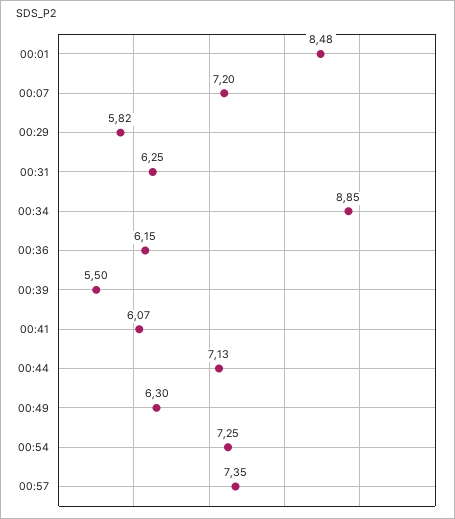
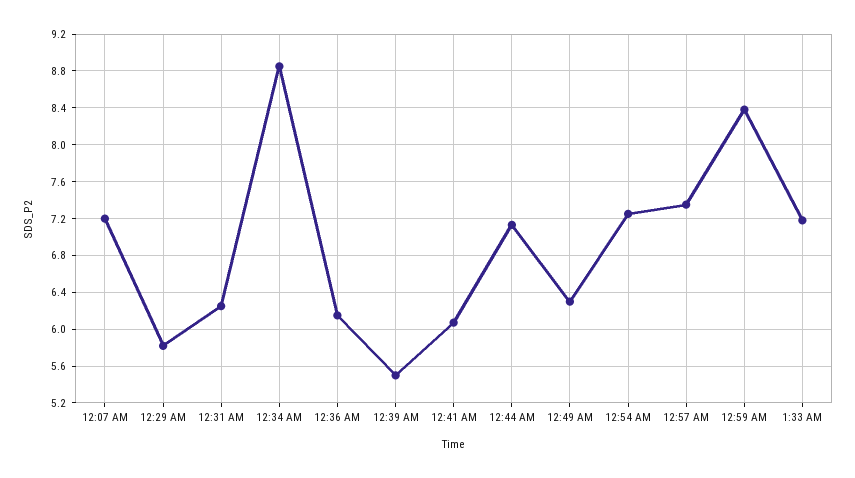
00:01: 8.48 -> none
12:59 AM: none -> 8.4
1:33 AM: none -> 7.2

